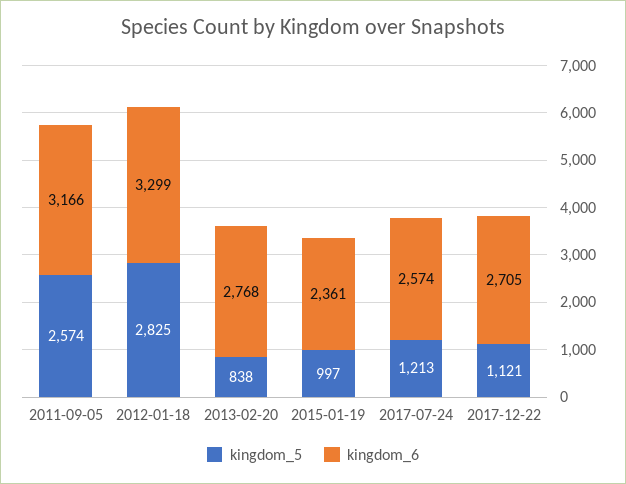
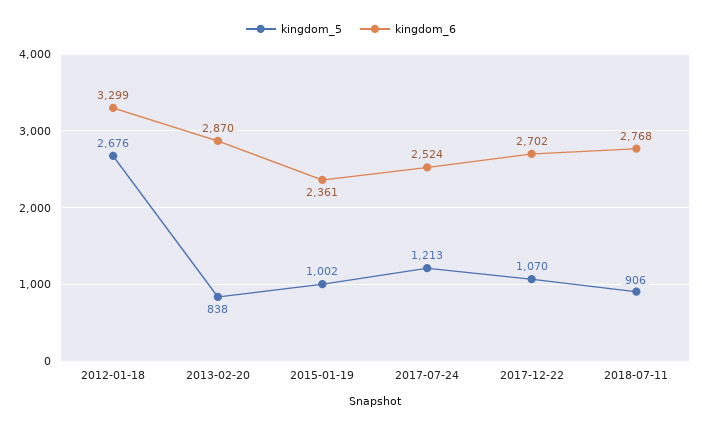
kingdom_5, 2011-09-05: 2574 -> none
kingdom_6, 2011-09-05: 3166 -> none
kingdom_5, 2012-01-18: 2825 -> 2676
kingdom_6, 2013-02-20: 2768 -> 2870
kingdom_5, 2015-01-19: 997 -> 1002
kingdom_6, 2017-07-24: 2574 -> 2524
kingdom_5, 2017-12-22: 1121 -> 1070
kingdom_6, 2017-12-22: 2705 -> 2702
kingdom_5, 2018-07-11: none -> 906
kingdom_6, 2018-07-11: none -> 2768

